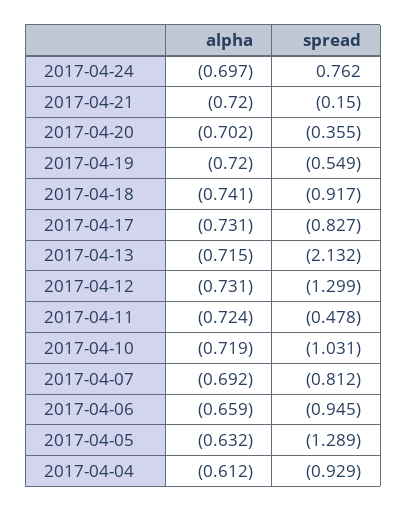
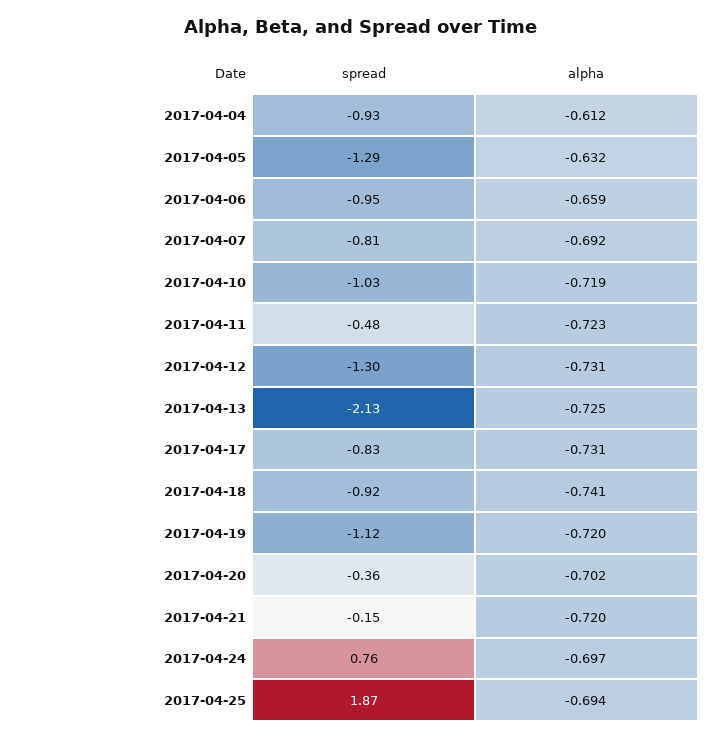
spread, 2017-04-19: -0.549 -> -1.12
alpha, 2017-04-13: -0.715 -> -0.725
alpha, 2017-04-11: -0.724 -> -0.723
spread, 2017-04-25: none -> 1.87
alpha, 2017-04-25: none -> -0.694

